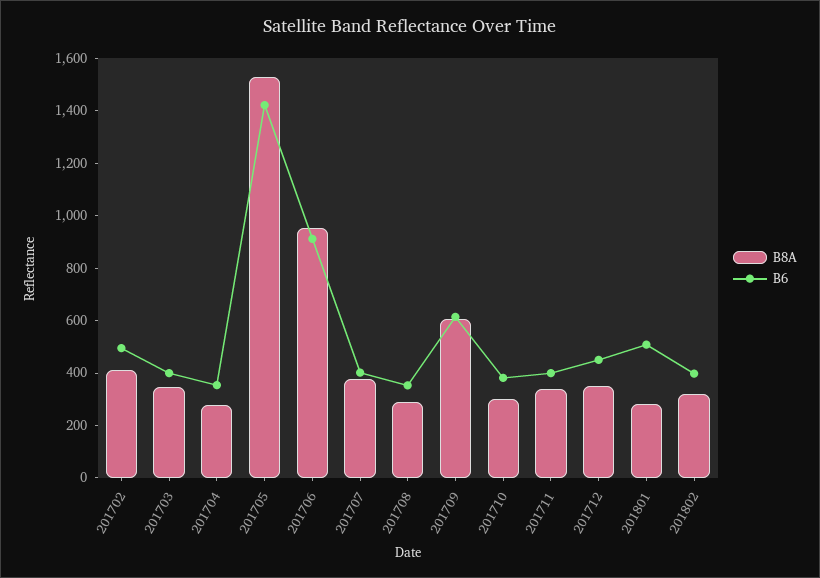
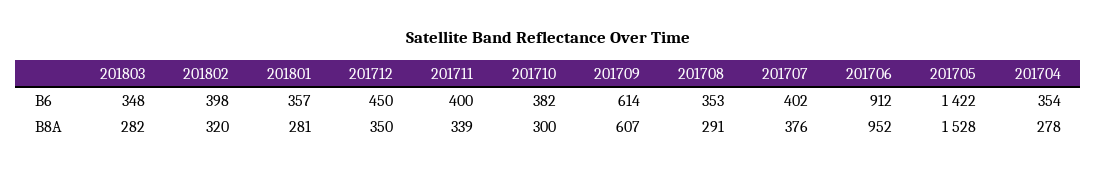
B8A, 201702: 400 -> none
B6, 201702: 500 -> none
B8A, 201703: 350 -> none
B6, 201703: 400 -> none
B6, 201801: 500 -> 357
B6, 201803: none -> 348
B8A, 201803: none -> 282

